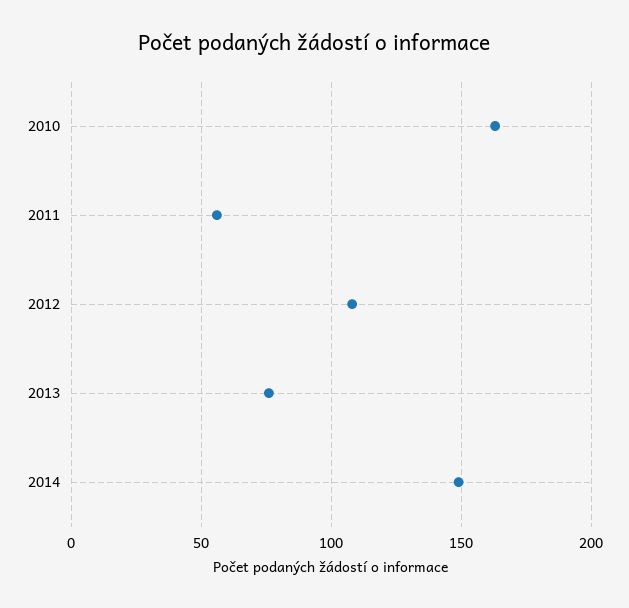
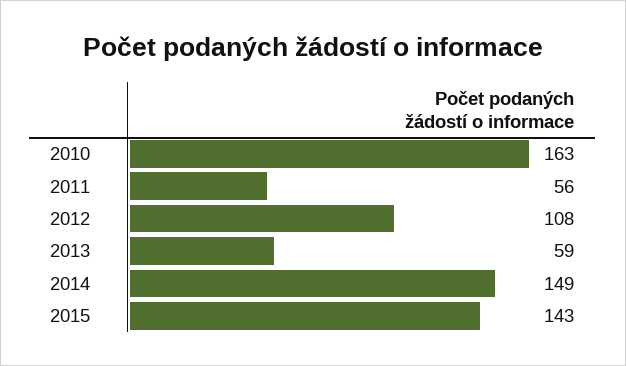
2013: 75 -> 59
2015: none -> 143

